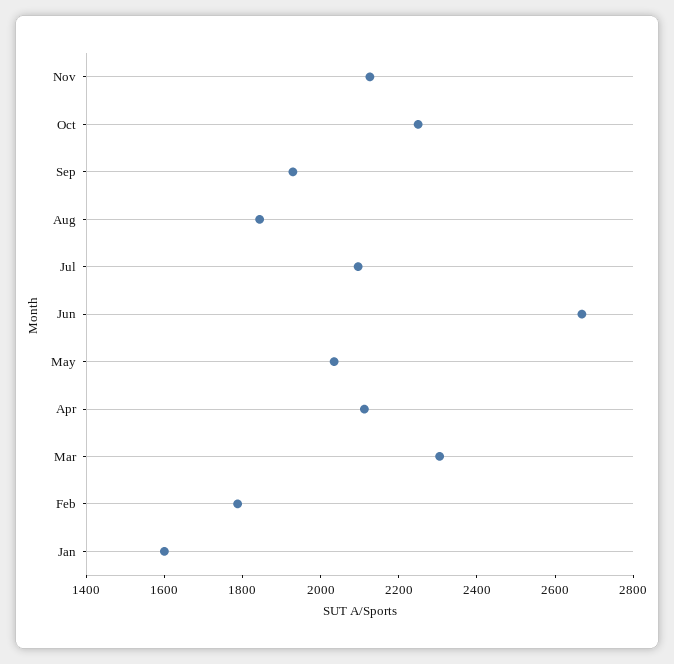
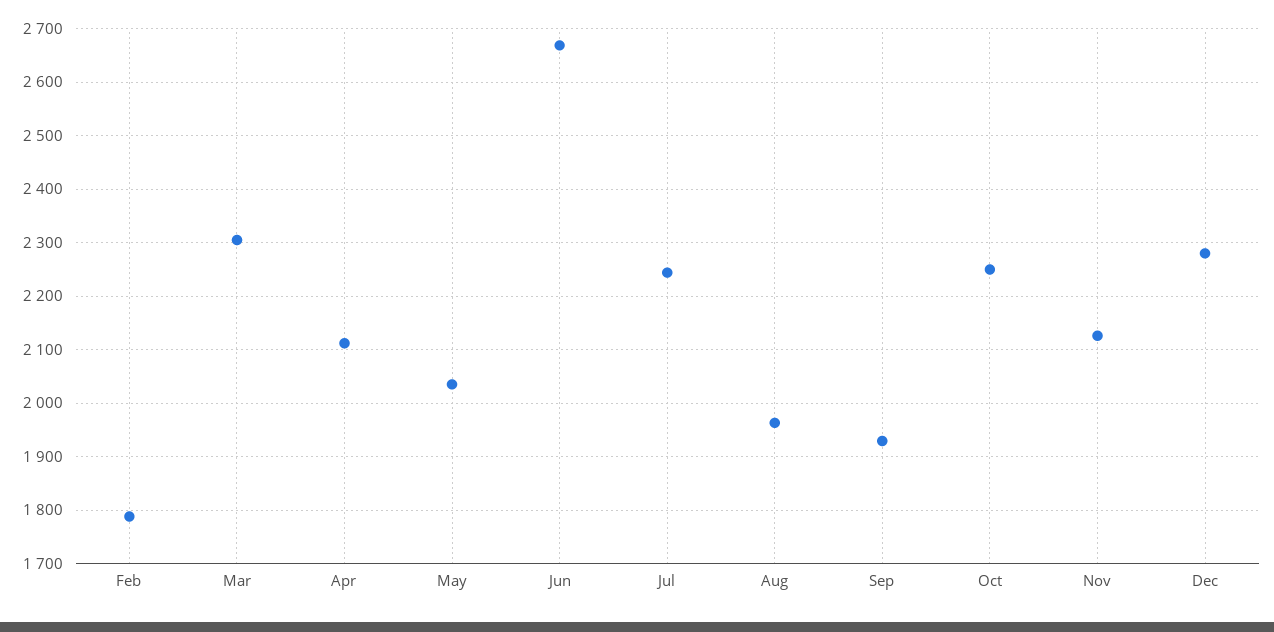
Aug: 1850 -> 1960
Jul: 2100 -> 2240
Jan: 1600 -> none
Dec: none -> 2280

